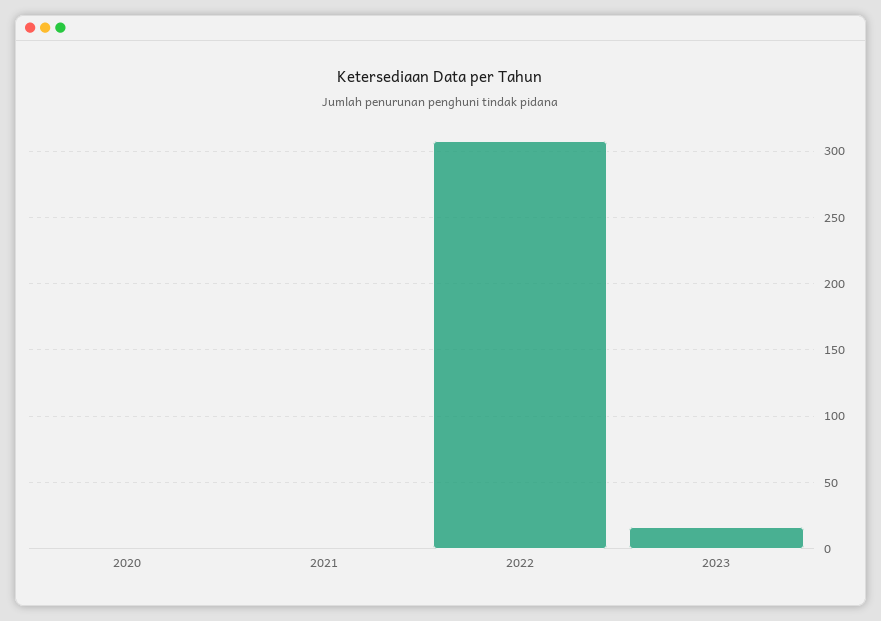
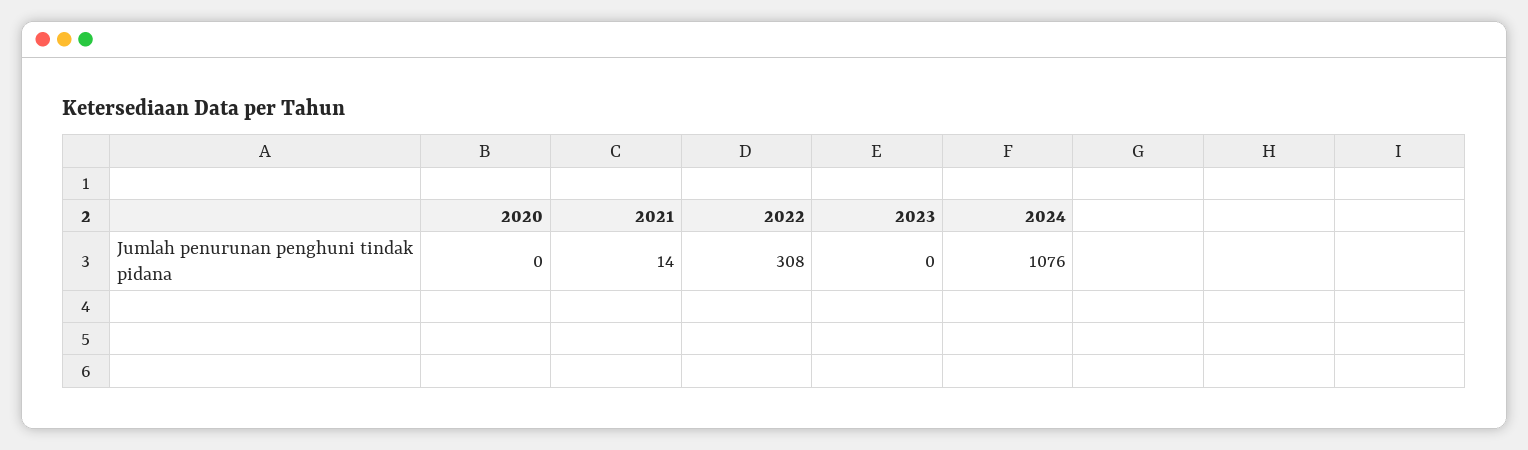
2021: 0 -> 14
2023: 15 -> 0
2024: none -> 1076

